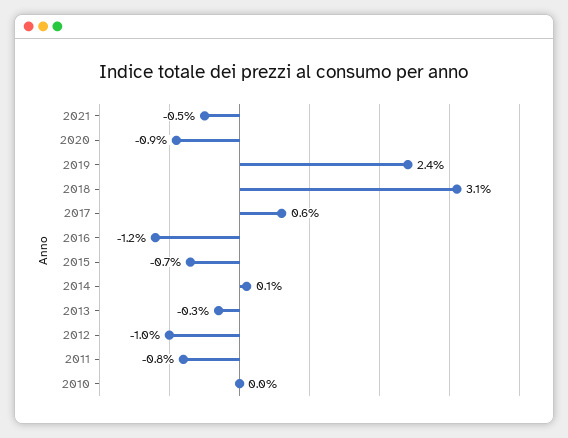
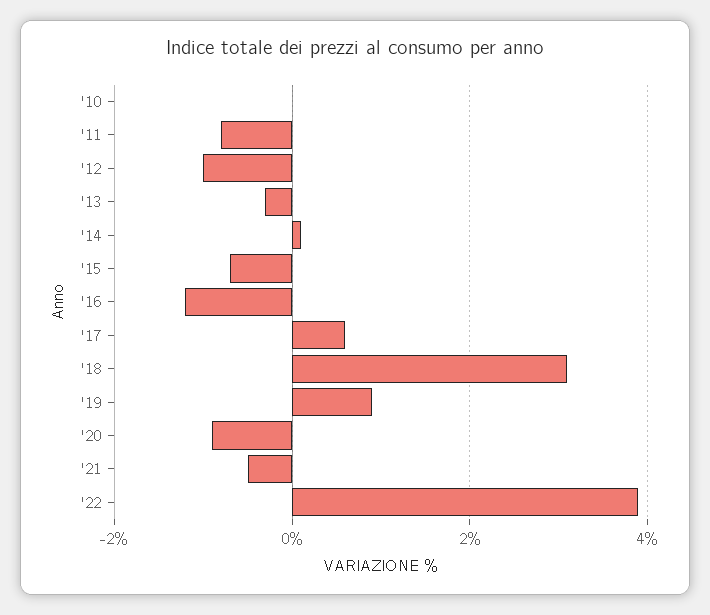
2019: 2.4 -> 1
'22: none -> 4

